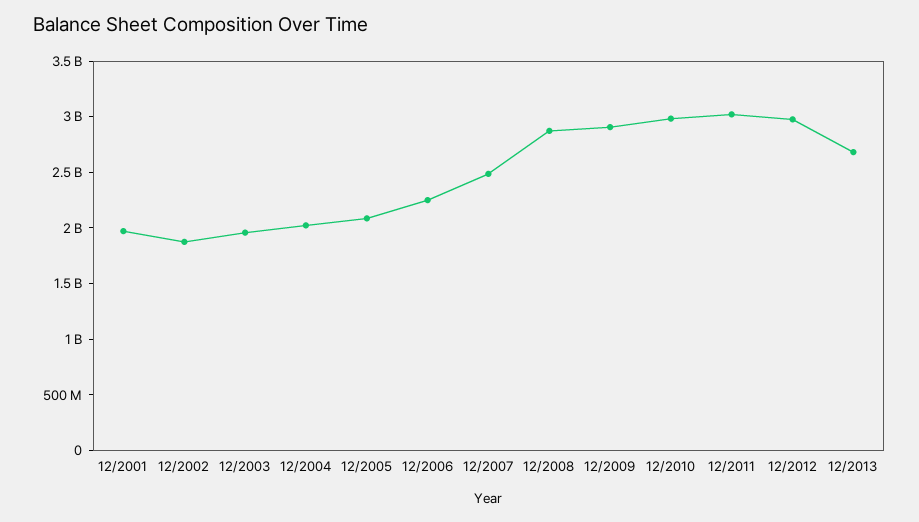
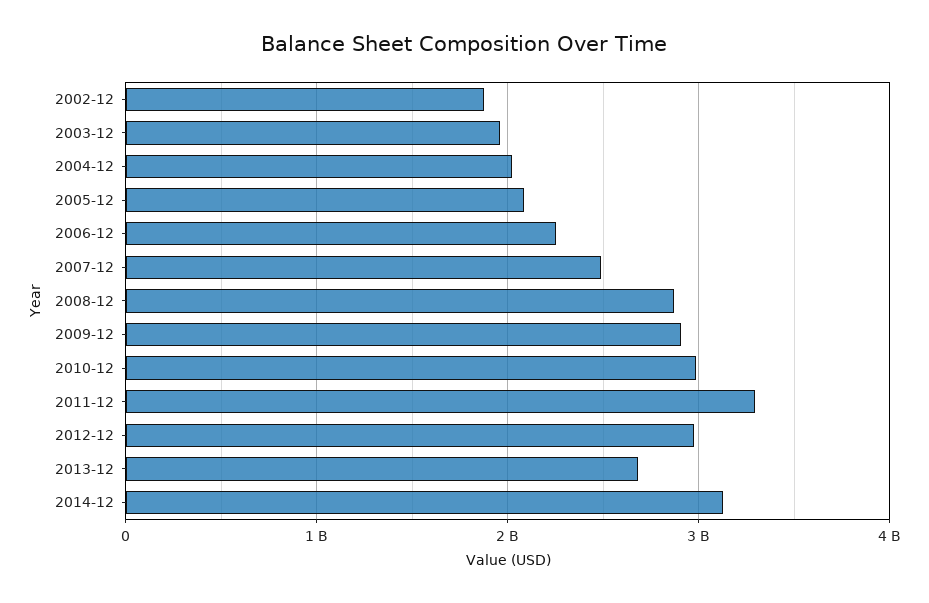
12/2001: 2000000000 -> none
12/2011: 3000000000 -> 3300000000
2014-12: none -> 3100000000

